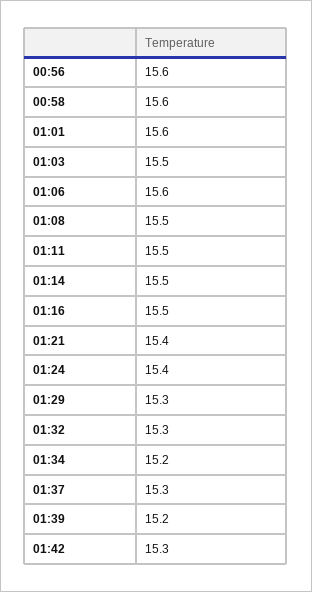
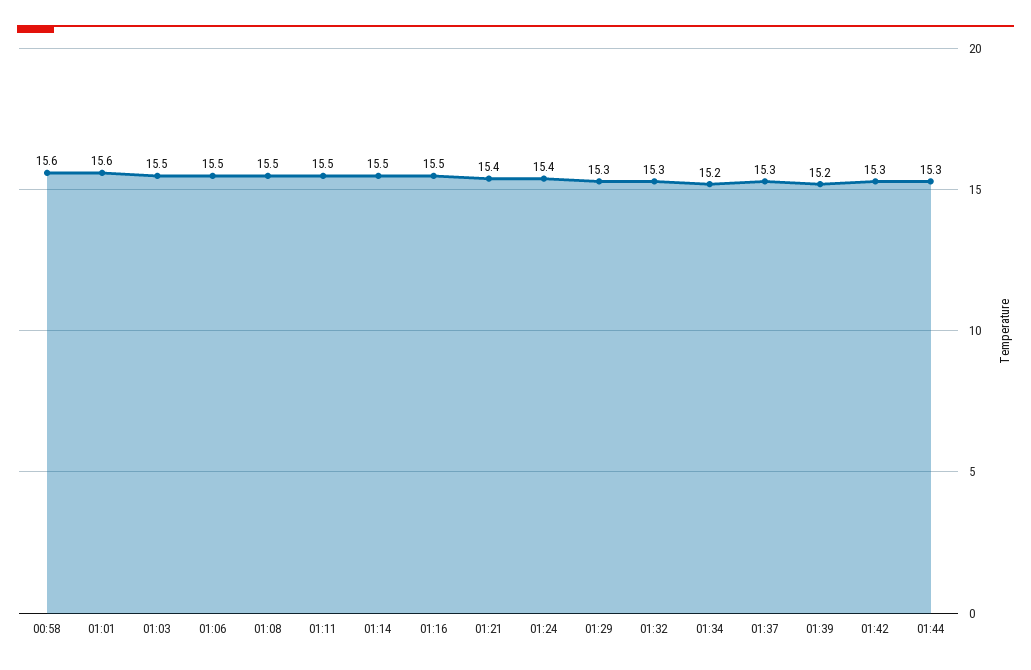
00:56: 15.6 -> none
01:06: 15.6 -> 15.5
01:44: none -> 15.3

